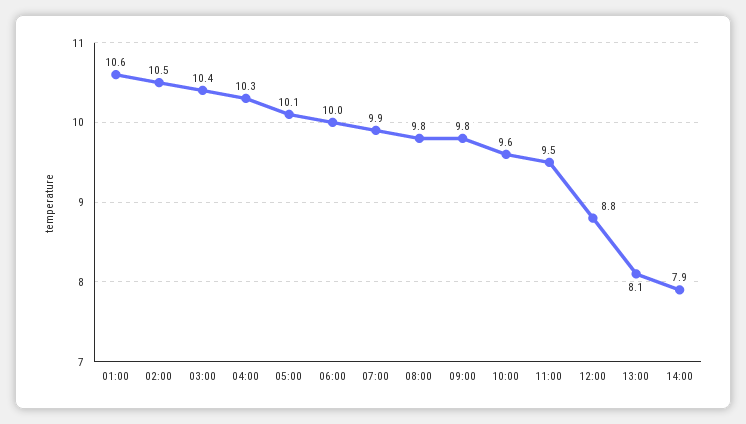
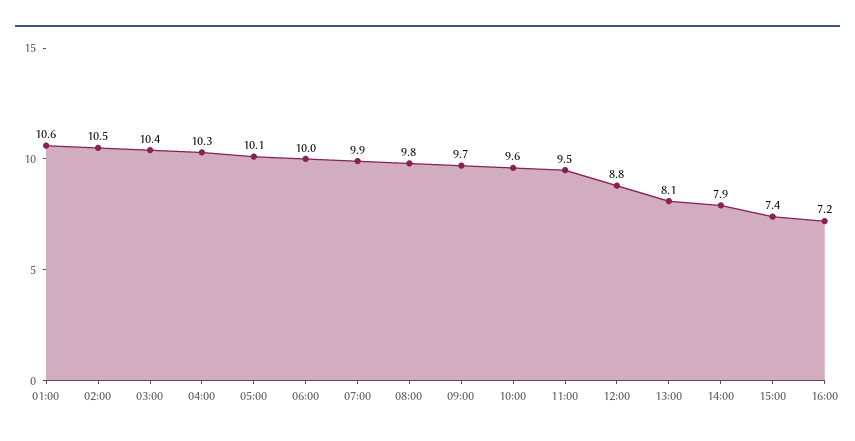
09:00: 9.8 -> 9.7
15:00: none -> 7.4
16:00: none -> 7.2

